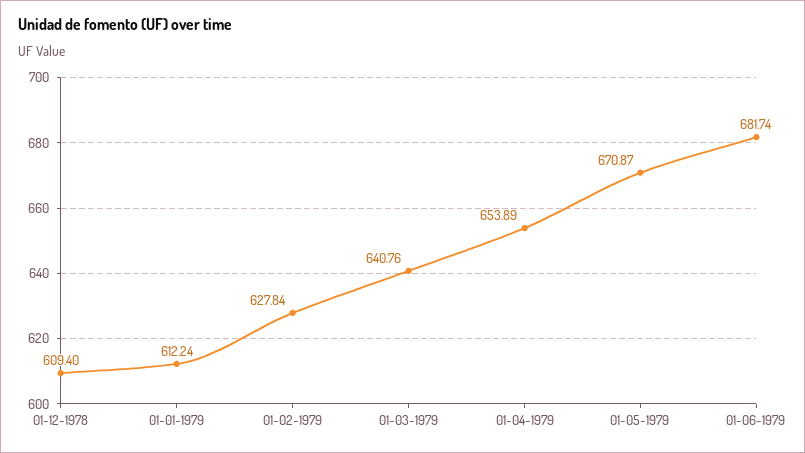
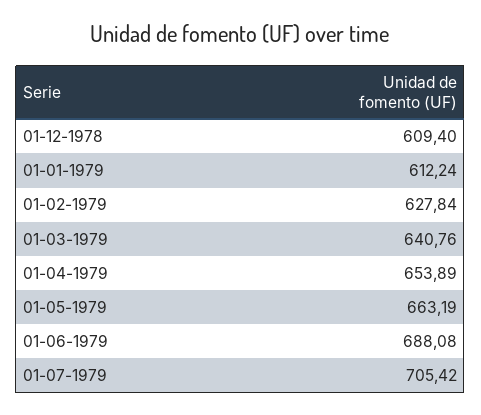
01-05-1979: 670.87 -> 663.19
01-06-1979: 681.74 -> 688.08
01-07-1979: none -> 705.42

